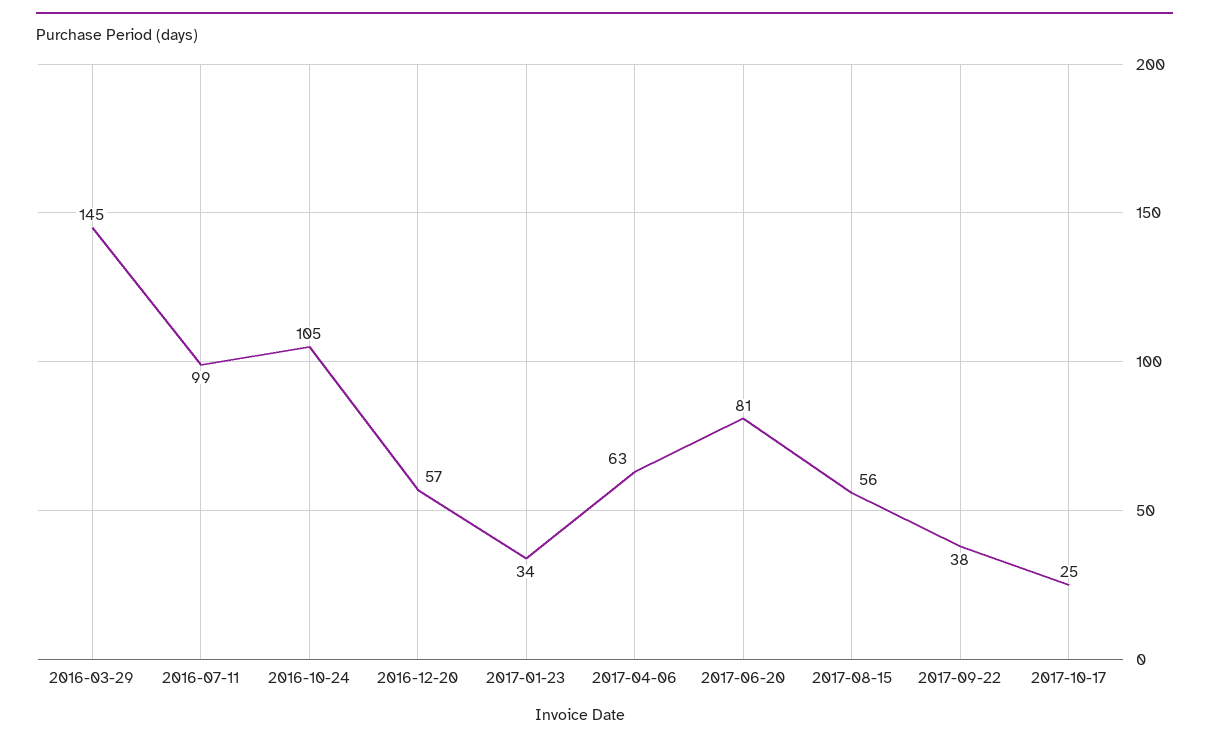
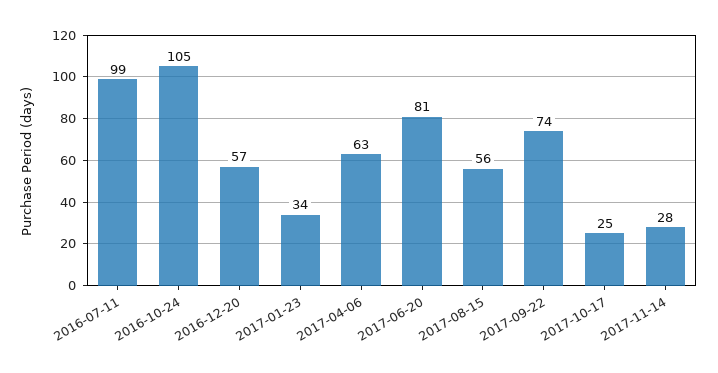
2016-03-29: 145 -> none
2017-09-22: 38 -> 74
2017-11-14: none -> 28

